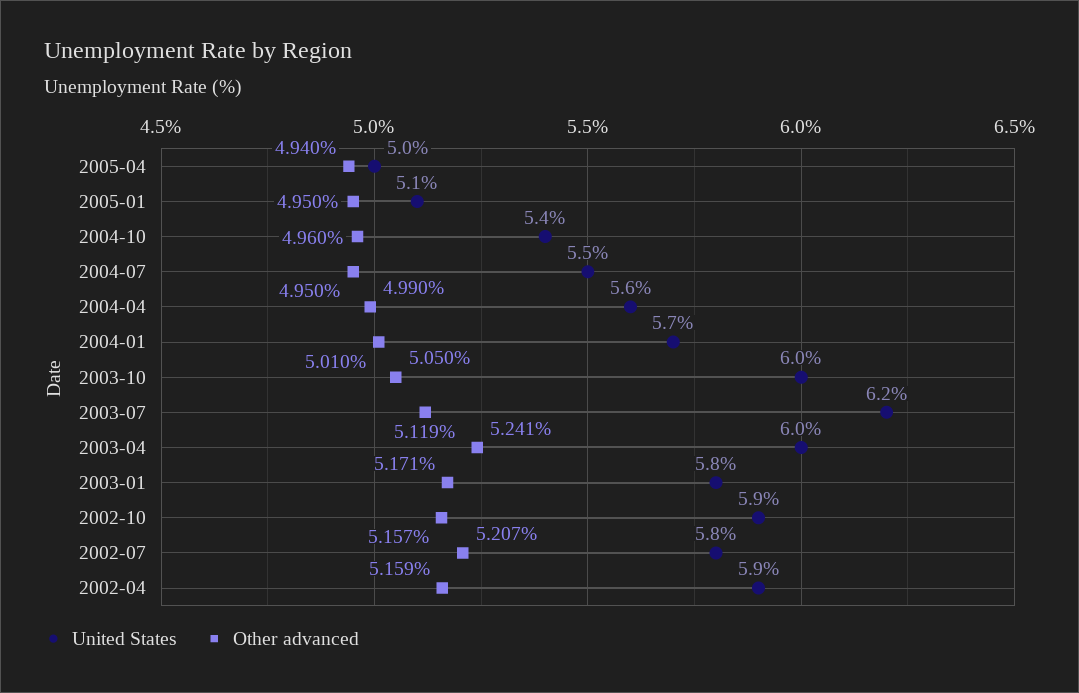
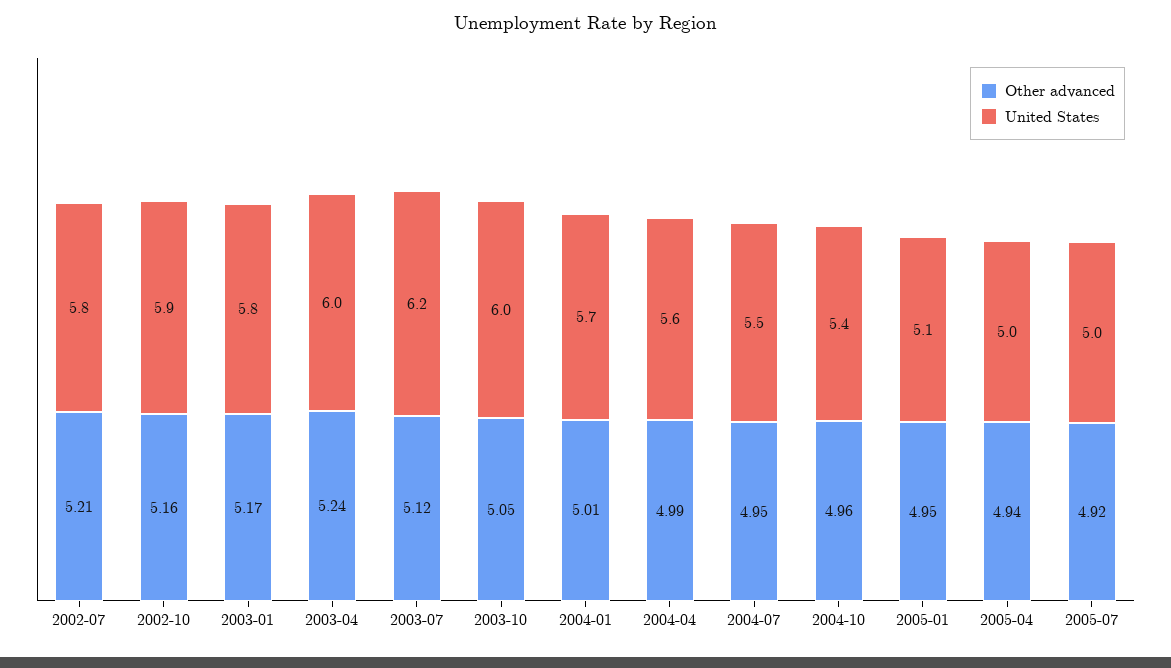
United States, 2002-04: 5.9 -> none
Other advanced, 2002-04: 5.159 -> none
Other advanced, 2005-07: none -> 4.92
United States, 2005-07: none -> 5

